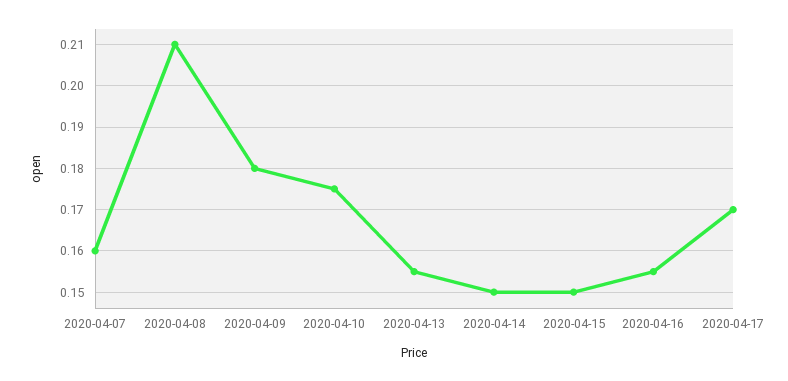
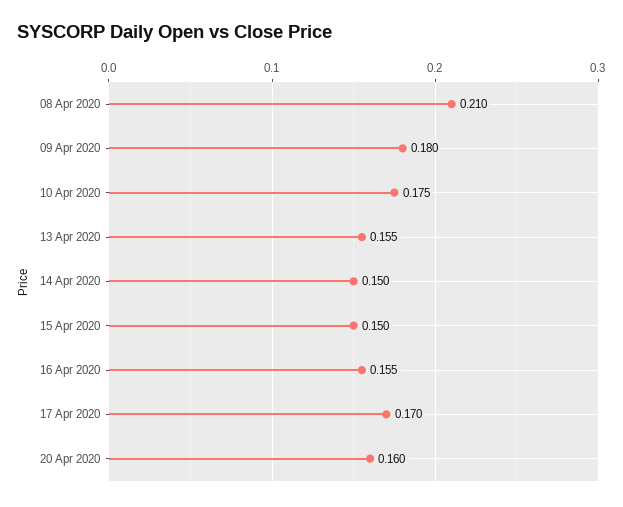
2020-04-07: 0.16 -> none
20 Apr 2020: none -> 0.16

